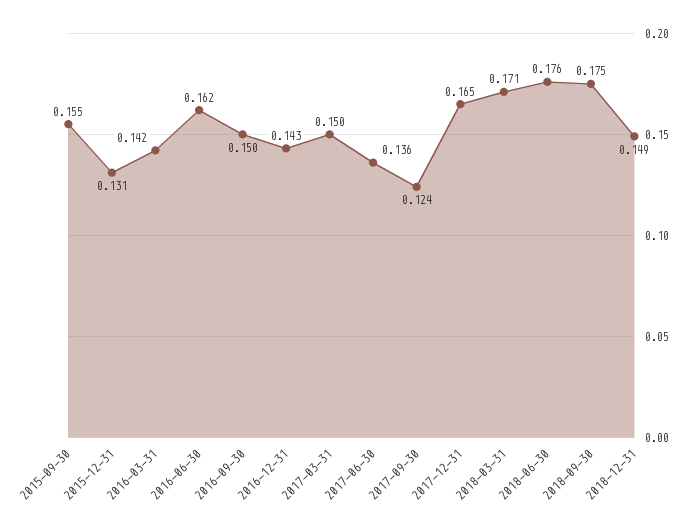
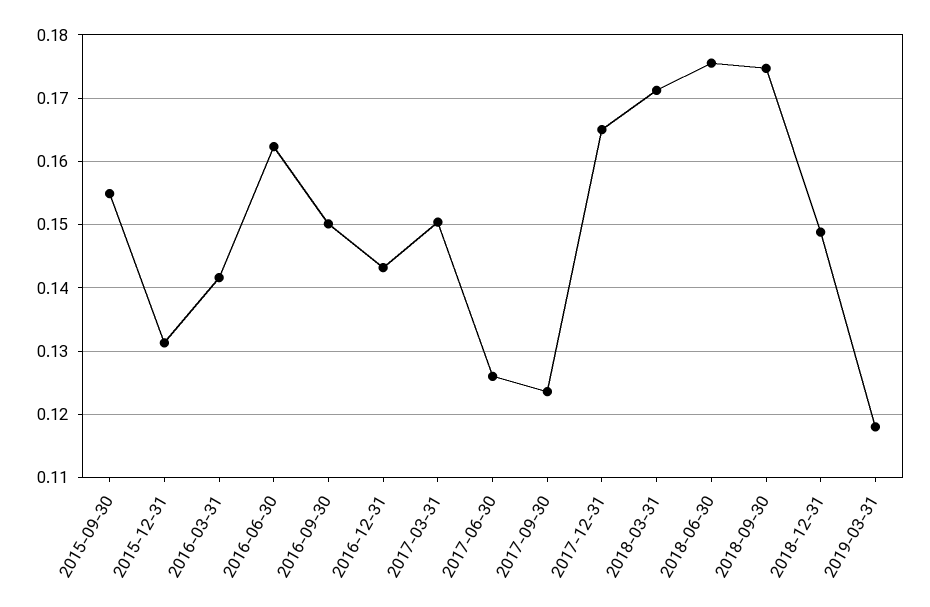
2017-06-30: 0.136 -> 0.126
2019-03-31: none -> 0.118

